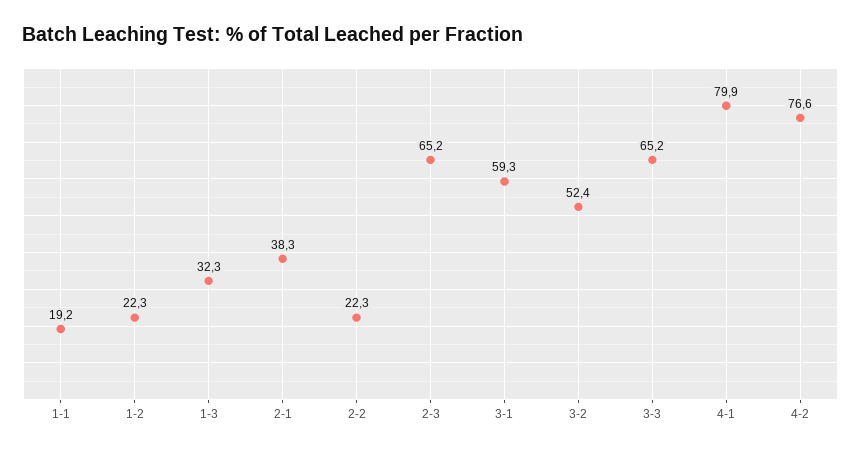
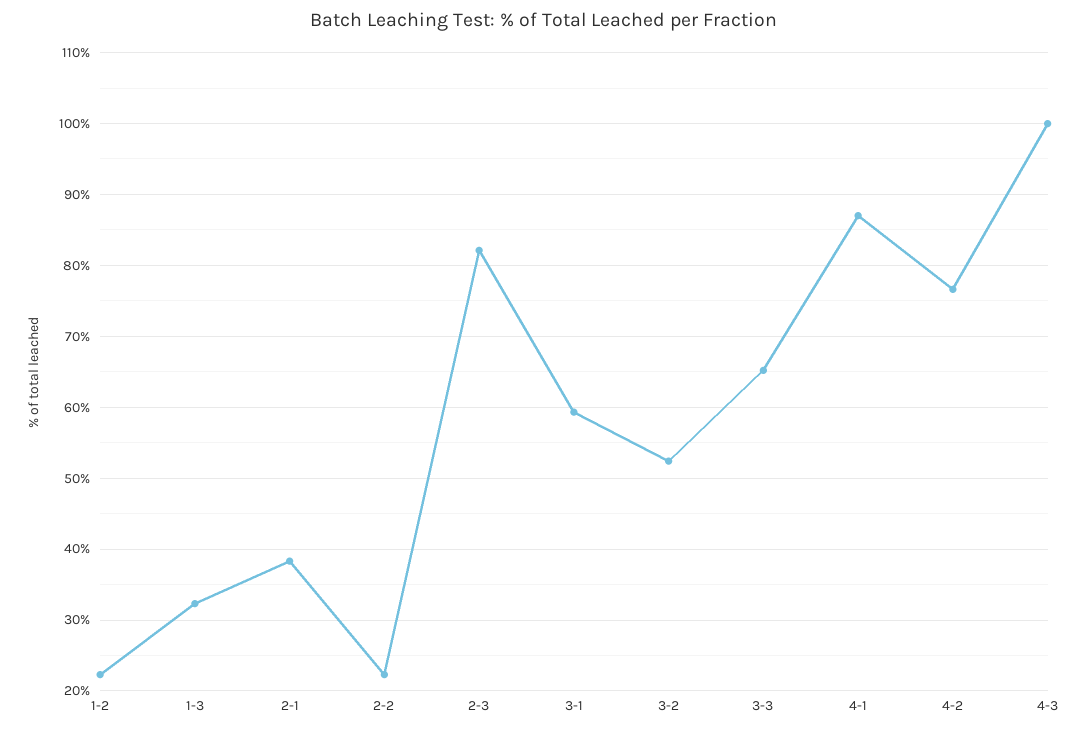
1-1: 19.2 -> none
2-3: 65.2 -> 82
4-1: 79.9 -> 87
4-3: none -> 100

